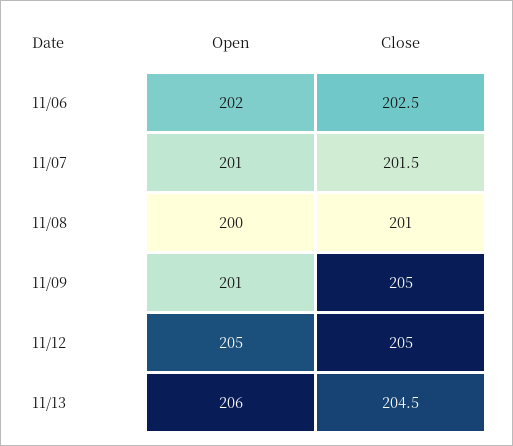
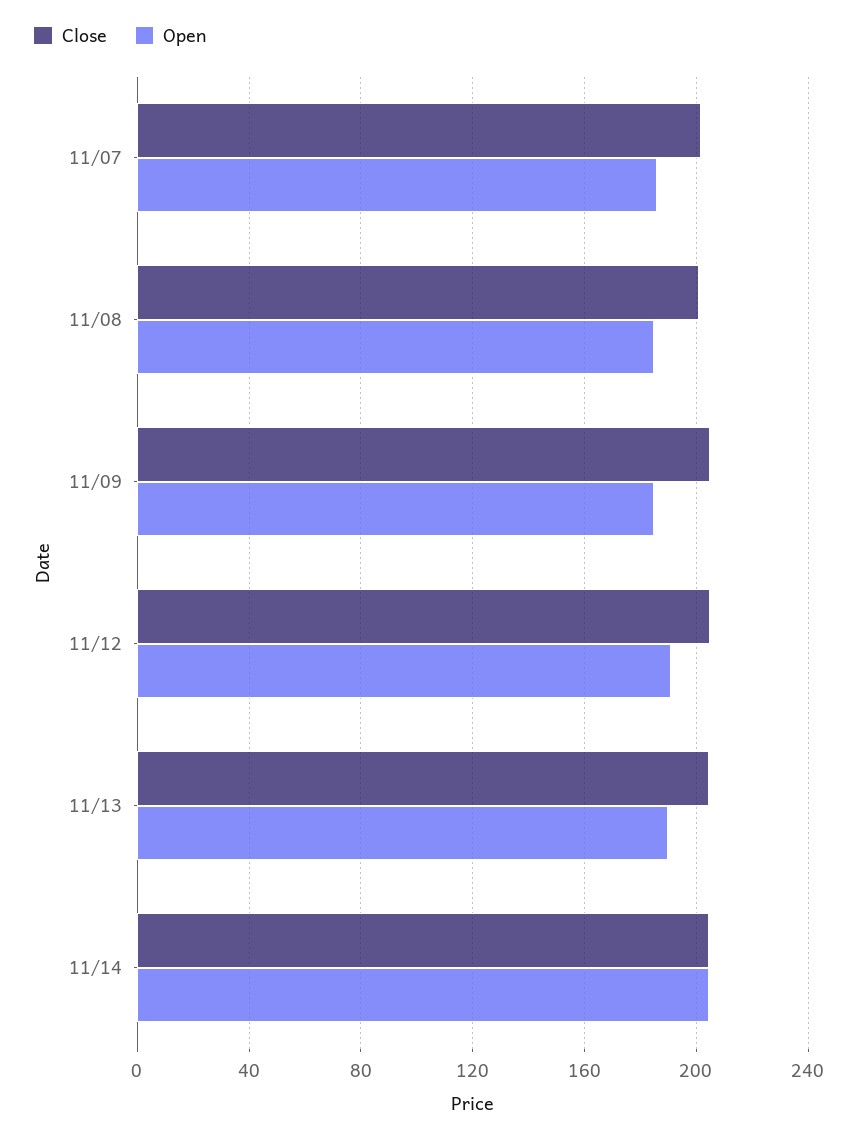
Open, 11/06: 202 -> none
Close, 11/06: 202.5 -> none
Open, 11/07: 201 -> 185
Open, 11/08: 200 -> 185
Open, 11/09: 201 -> 185
Open, 11/12: 205 -> 190
Open, 11/13: 206 -> 190
Close, 11/14: none -> 205
Open, 11/14: none -> 205

